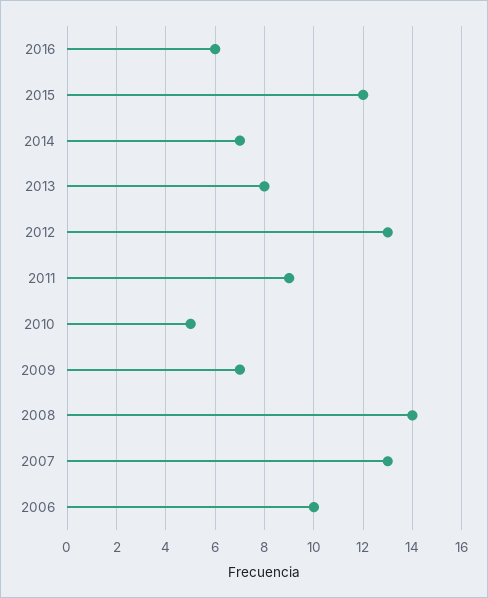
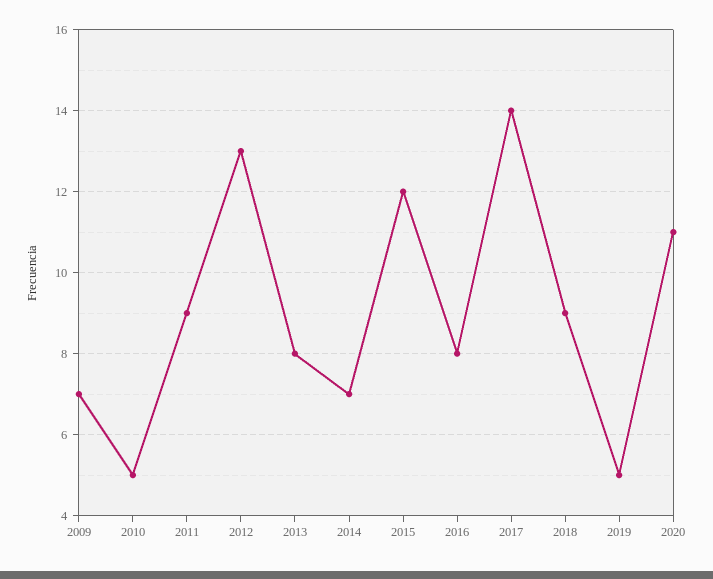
2016: 6 -> 8
2008: 14 -> none
2007: 13 -> none
2006: 10 -> none
2017: none -> 14
2018: none -> 9
2019: none -> 5
2020: none -> 11

